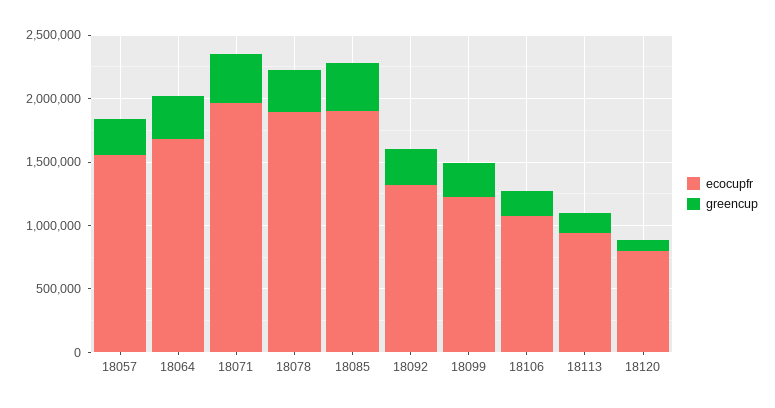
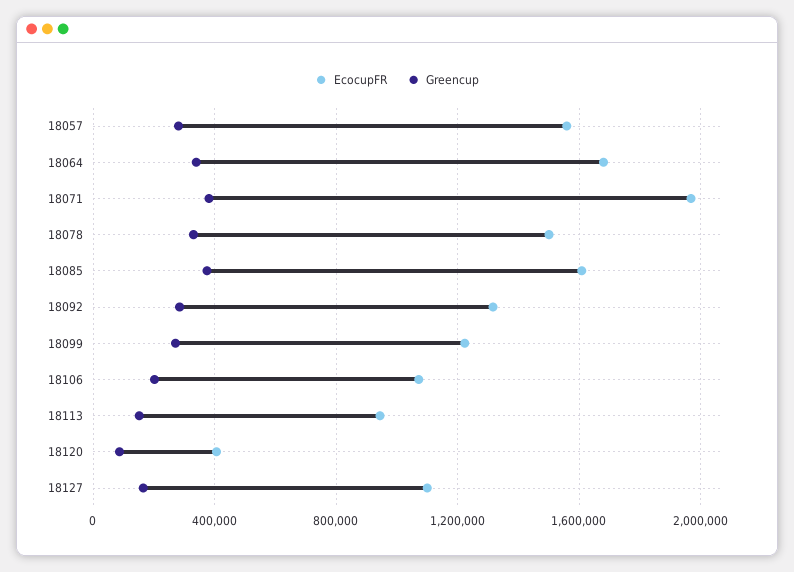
ecocupfr, 18078: 1900000 -> 1500000
ecocupfr, 18085: 1900000 -> 1600000
ecocupfr, 18120: 800000 -> 400000
ecocupfr, 18127: none -> 1100000
greencup, 18127: none -> 150000

